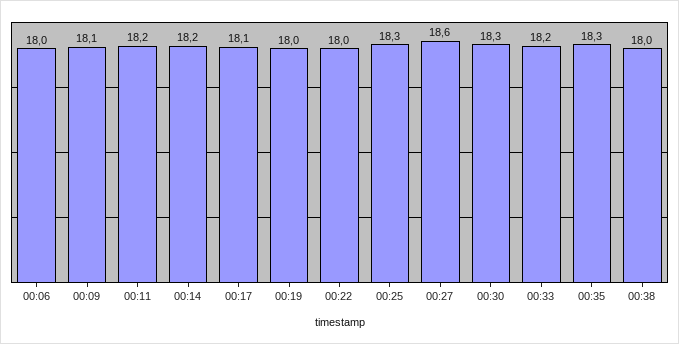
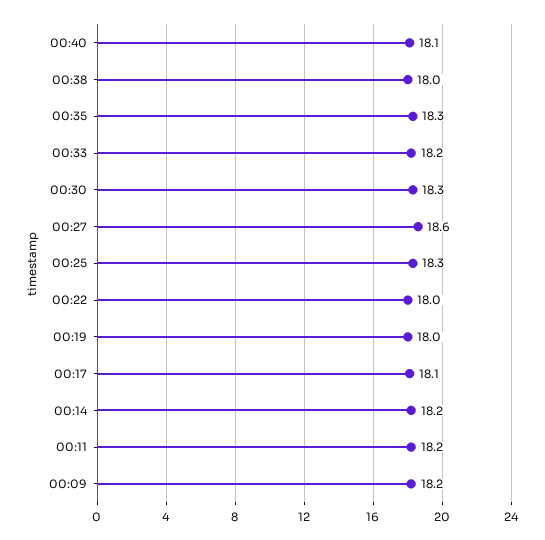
00:06: 18 -> none
00:09: 18.1 -> 18.2
00:40: none -> 18.1

